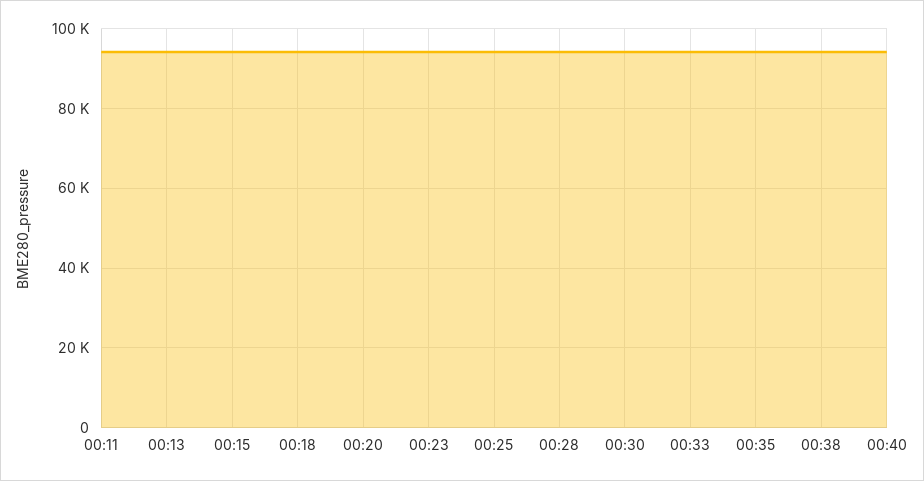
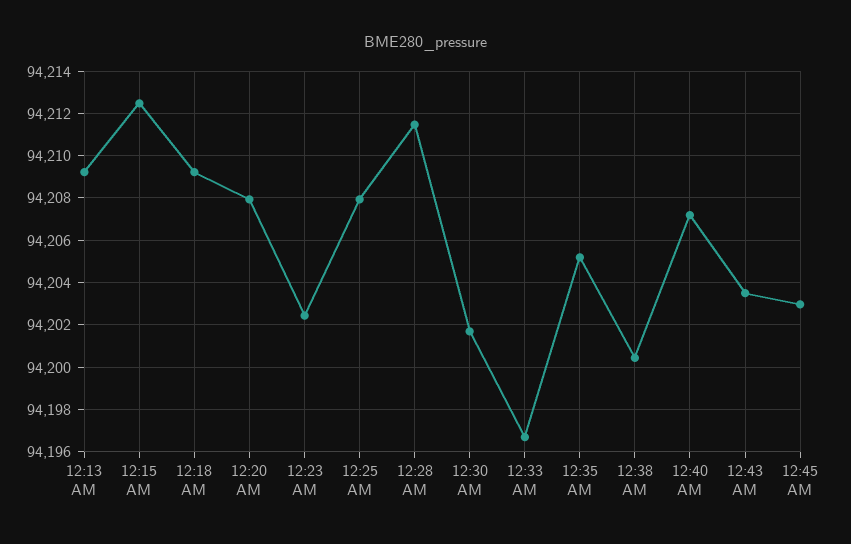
00:11: 94000 -> none
12:43 AM: none -> 94203.5
12:45 AM: none -> 94203

